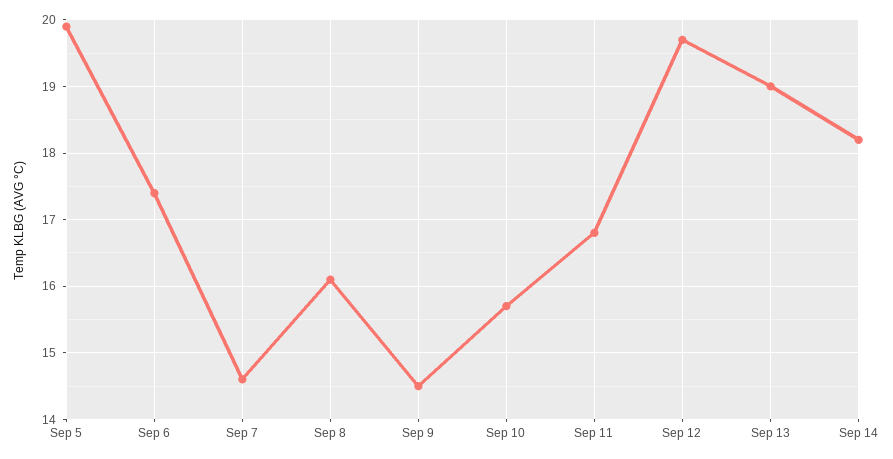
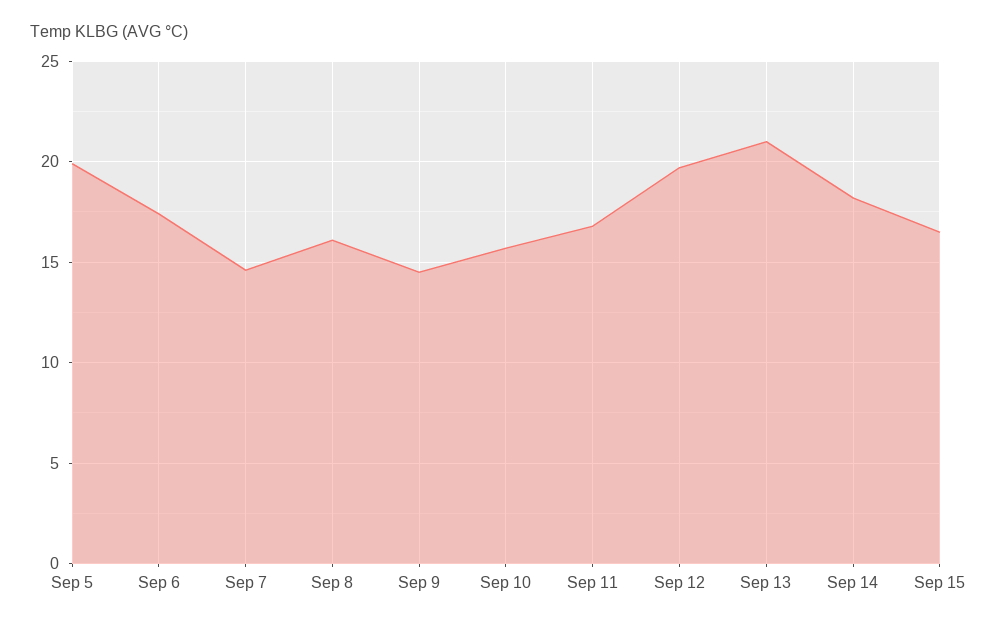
Sep 13: 19 -> 21
Sep 15: none -> 16.5

